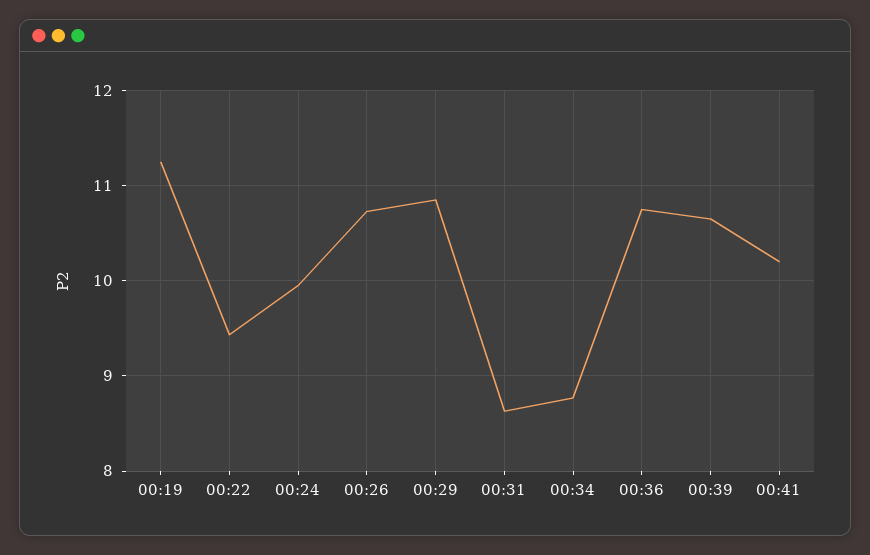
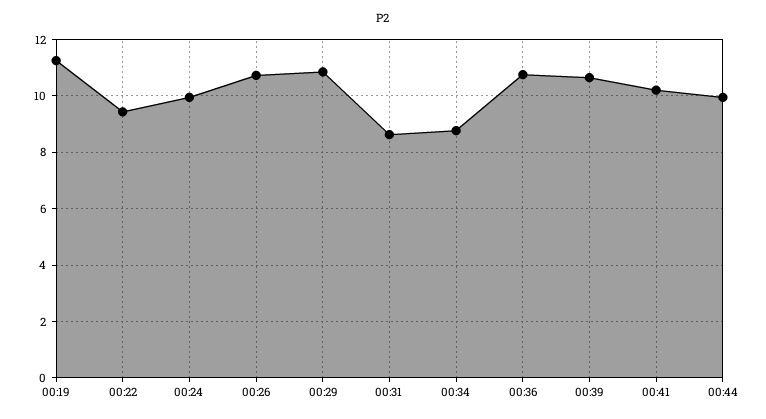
00:44: none -> 10

